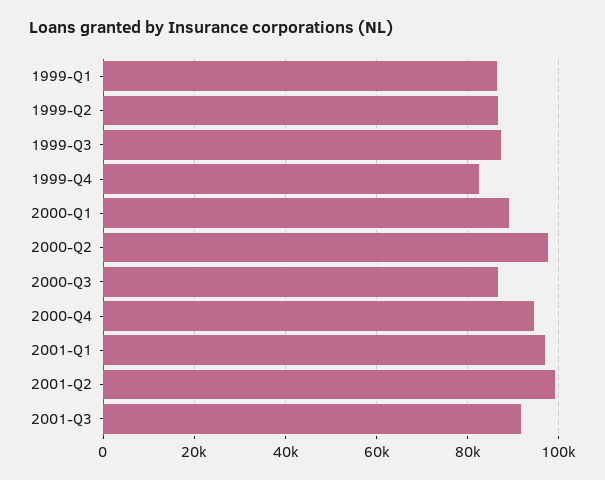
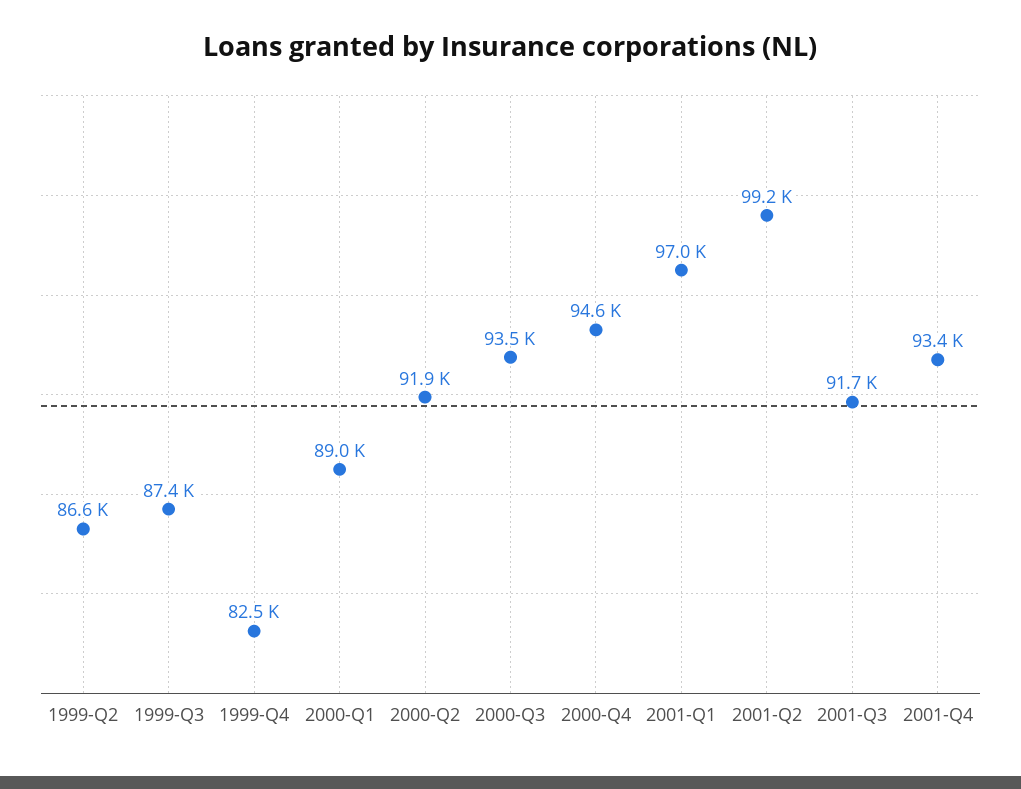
1999-Q1: 86000 -> none
2000-Q2: 98000 -> 91900
2000-Q3: 86000 -> 93500
2001-Q4: none -> 93400

